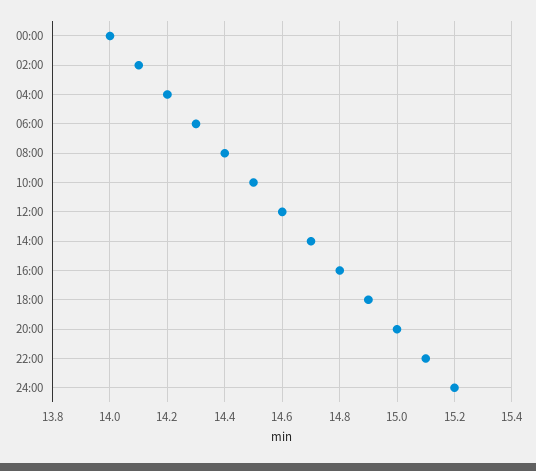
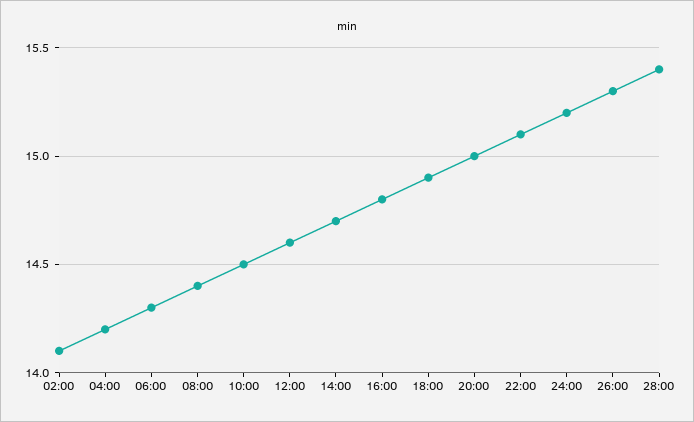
00:00: 14 -> none
26:00: none -> 15.3
28:00: none -> 15.4

